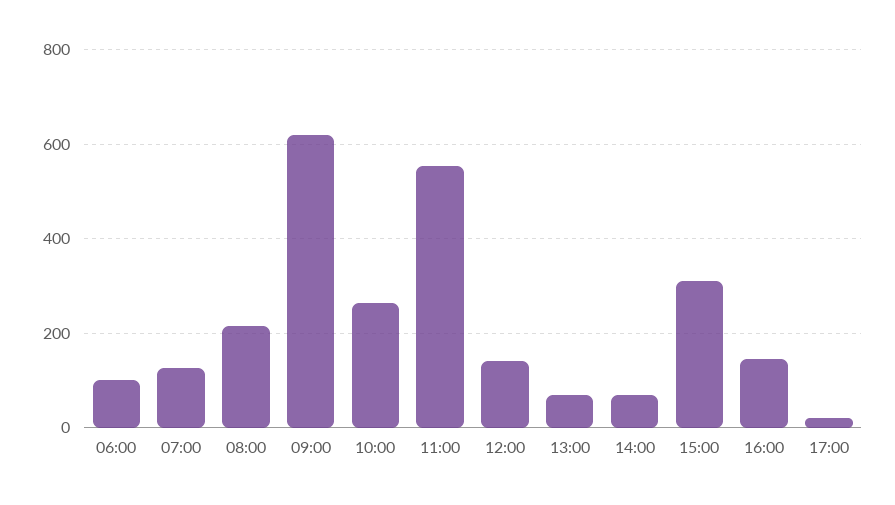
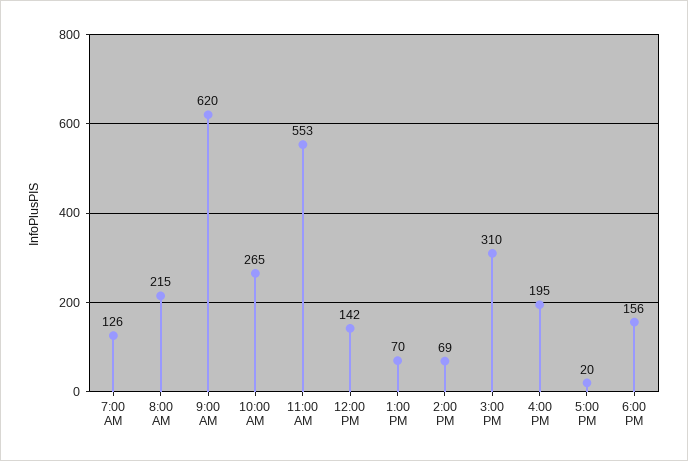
06:00: 100 -> none
16:00: 140 -> 195
6:00 PM: none -> 156

